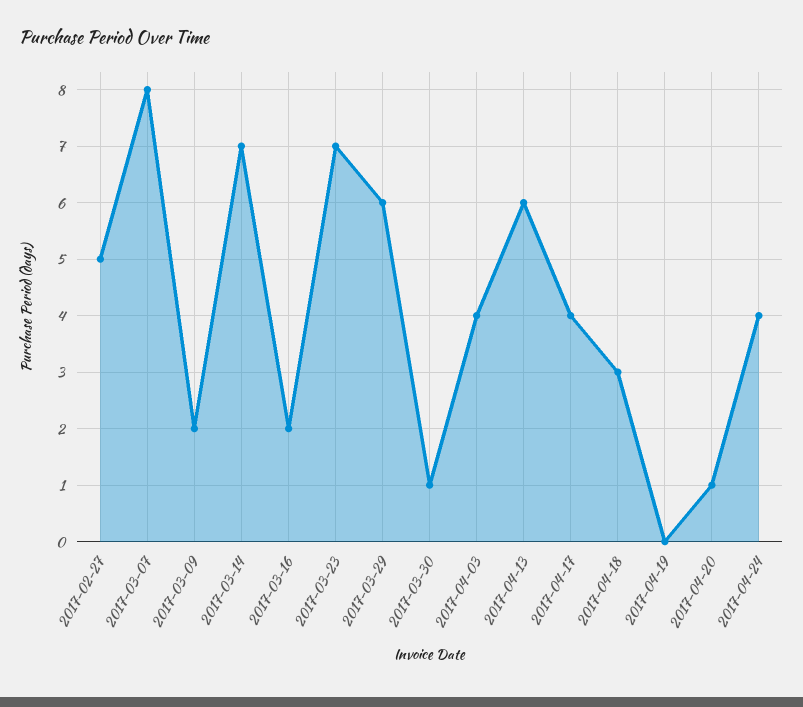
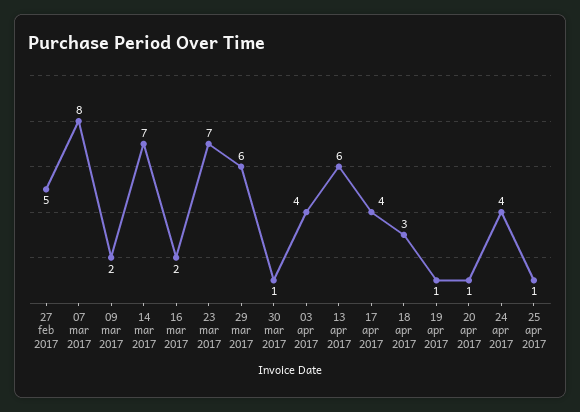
2017-04-19: 0 -> 1
25 apr 2017: none -> 1

